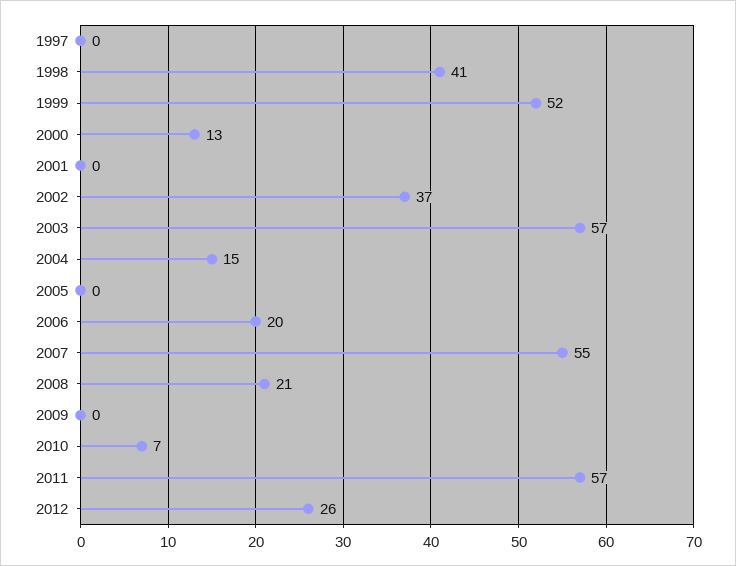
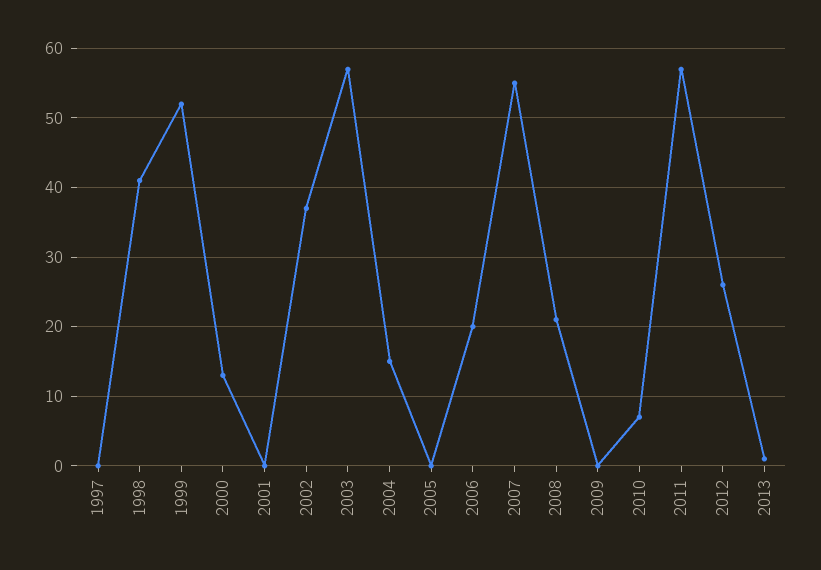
2013: none -> 1

